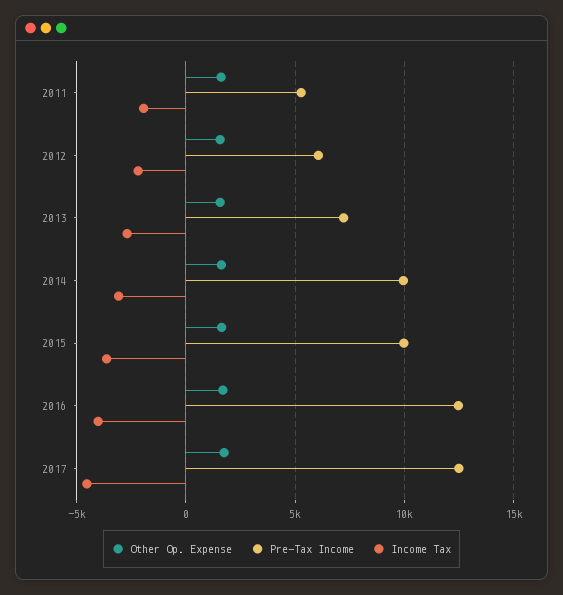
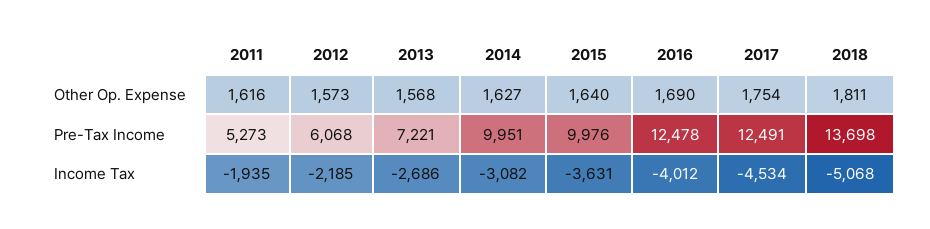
Other Op. Expense, 2018: none -> 1811
Pre-Tax Income, 2018: none -> 13698
Income Tax, 2018: none -> -5068

